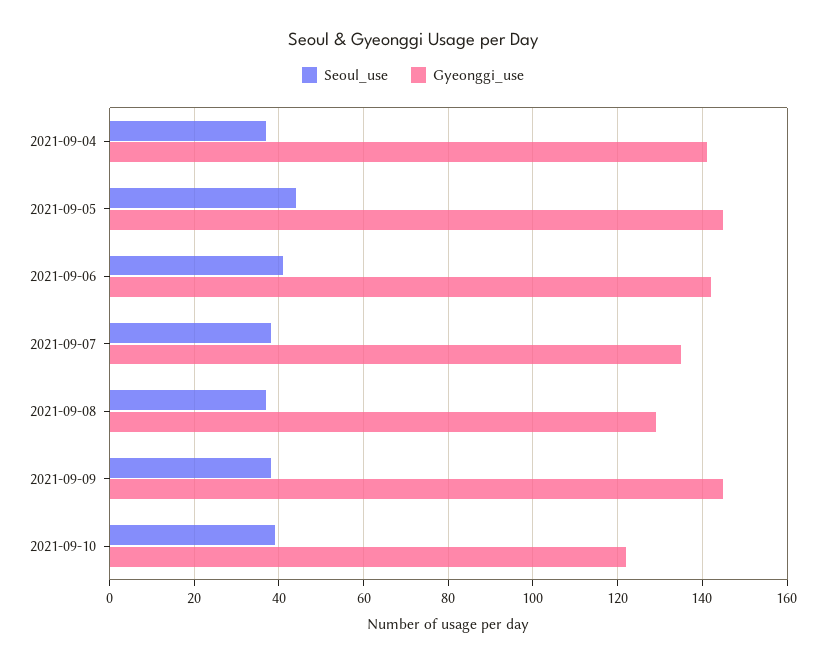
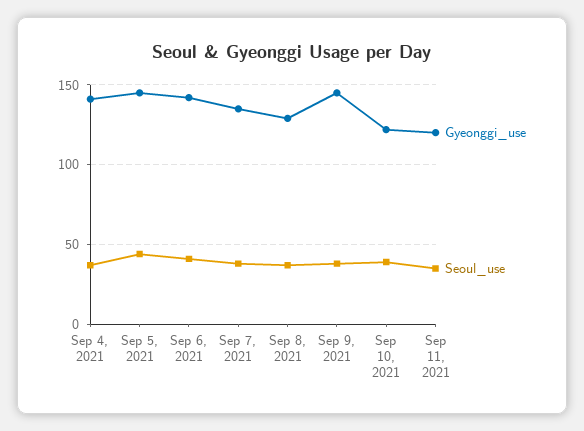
Gyeonggi_use, Sep 11, 2021: none -> 120
Seoul_use, Sep 11, 2021: none -> 35

